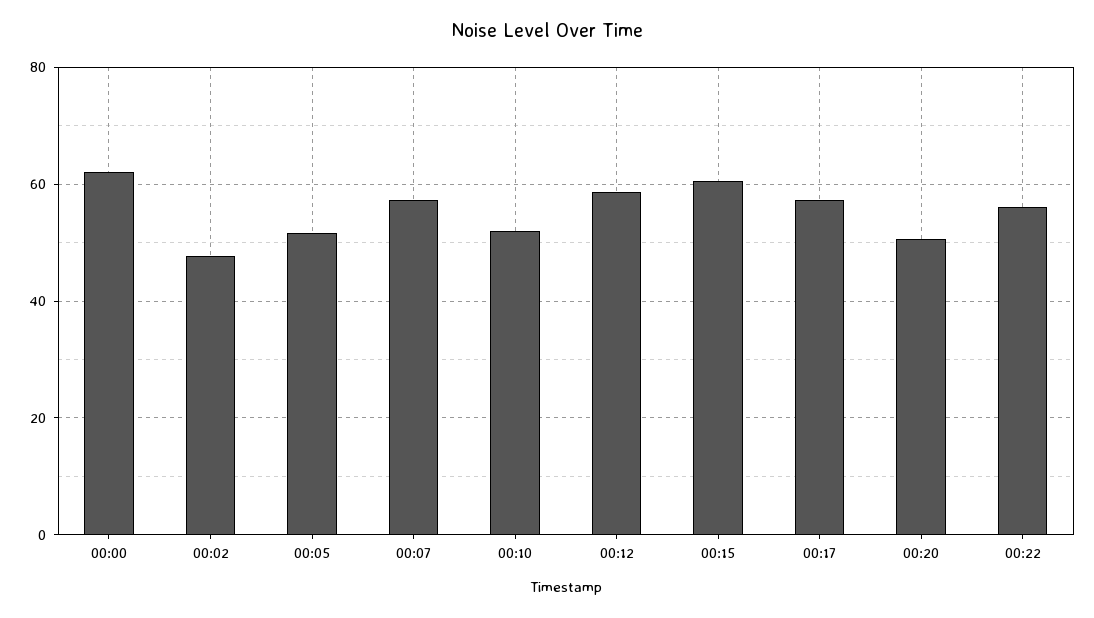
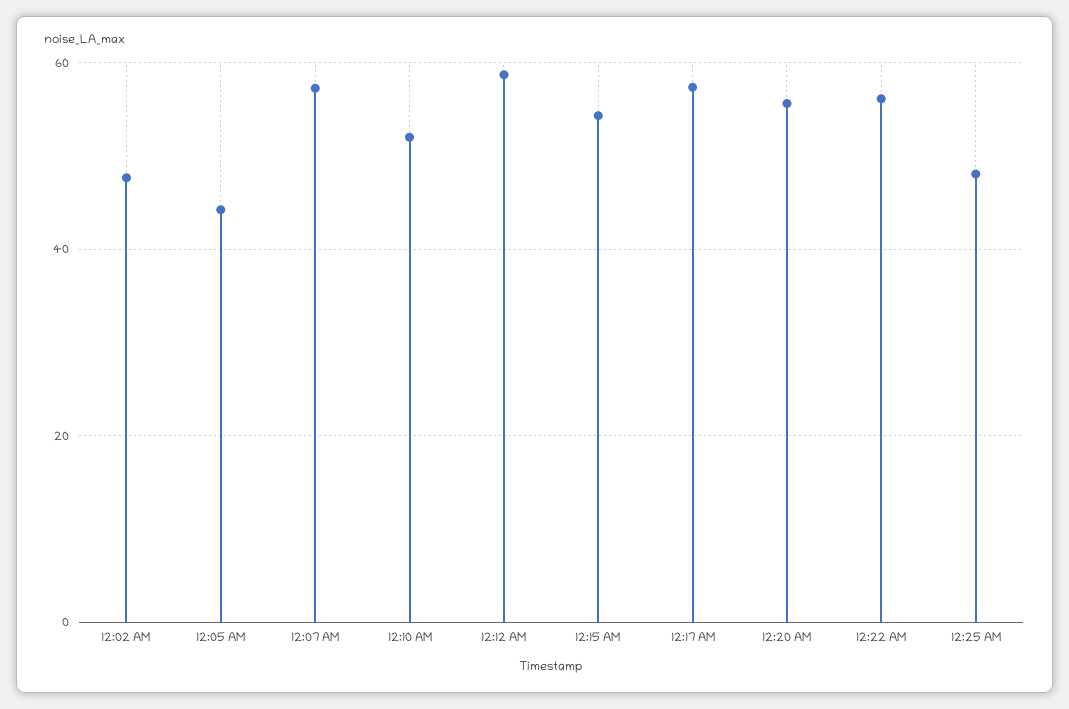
00:00: 62 -> none
00:05: 52 -> 44
00:15: 60 -> 54
00:20: 50 -> 56
12:25 AM: none -> 48

